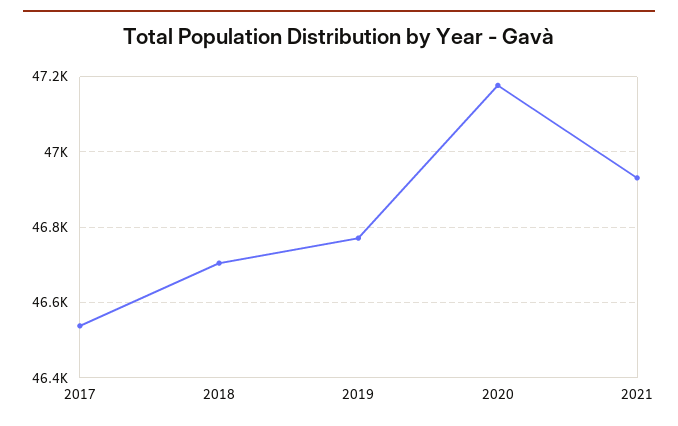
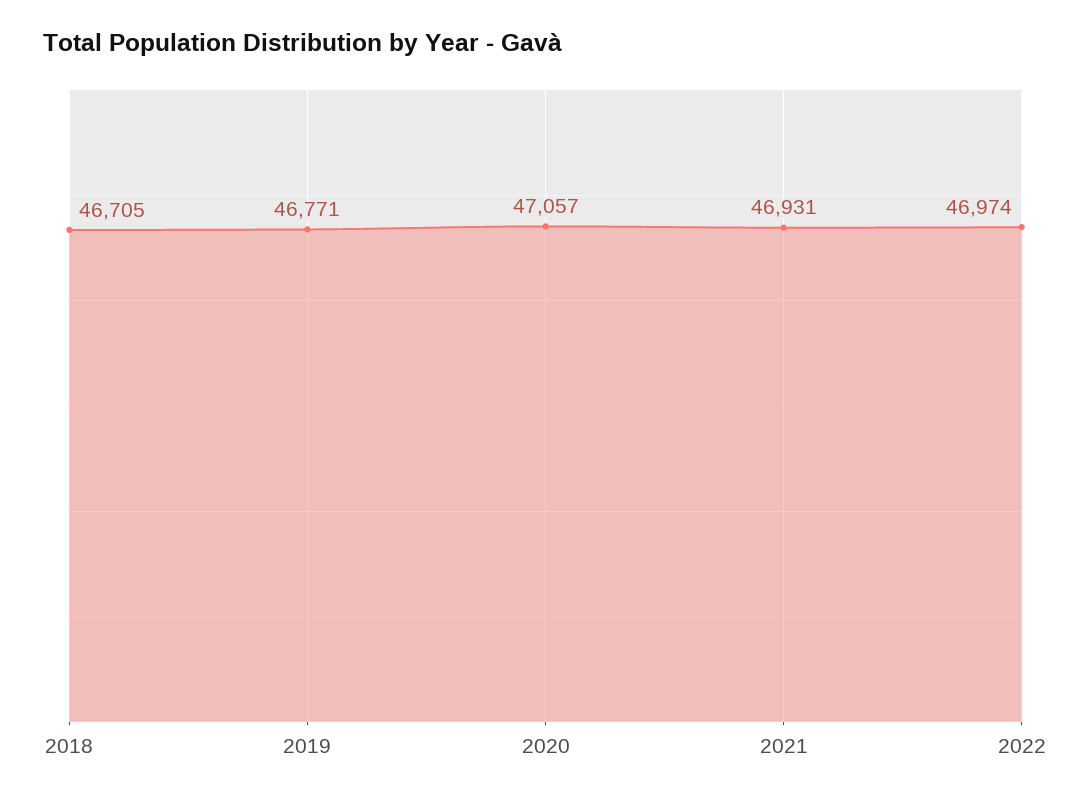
2017: 46540 -> none
2020: 47180 -> 47057
2022: none -> 46974

